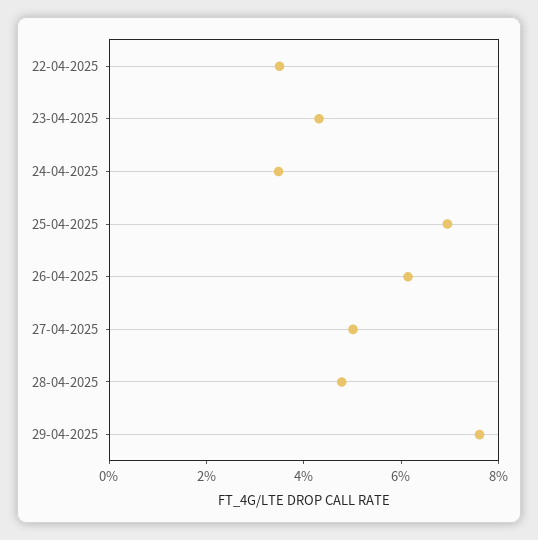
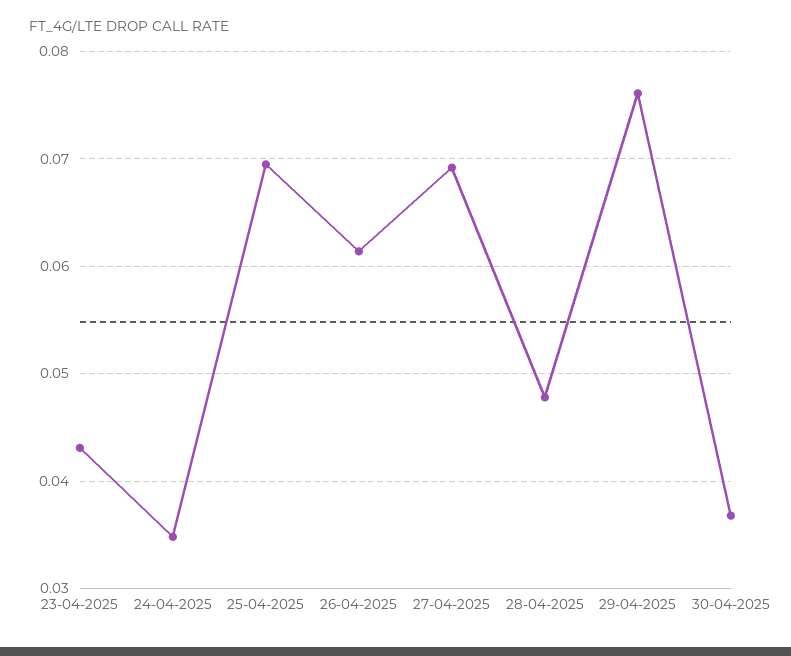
22-04-2025: 0.035 -> none
27-04-2025: 0.05 -> 0.069
30-04-2025: none -> 0.037

